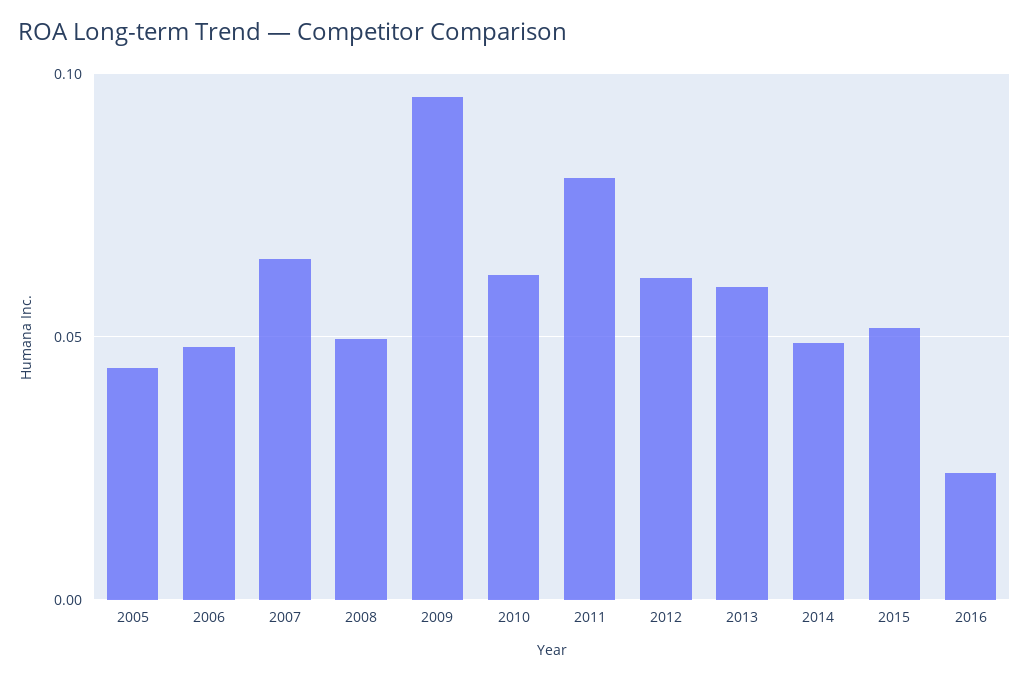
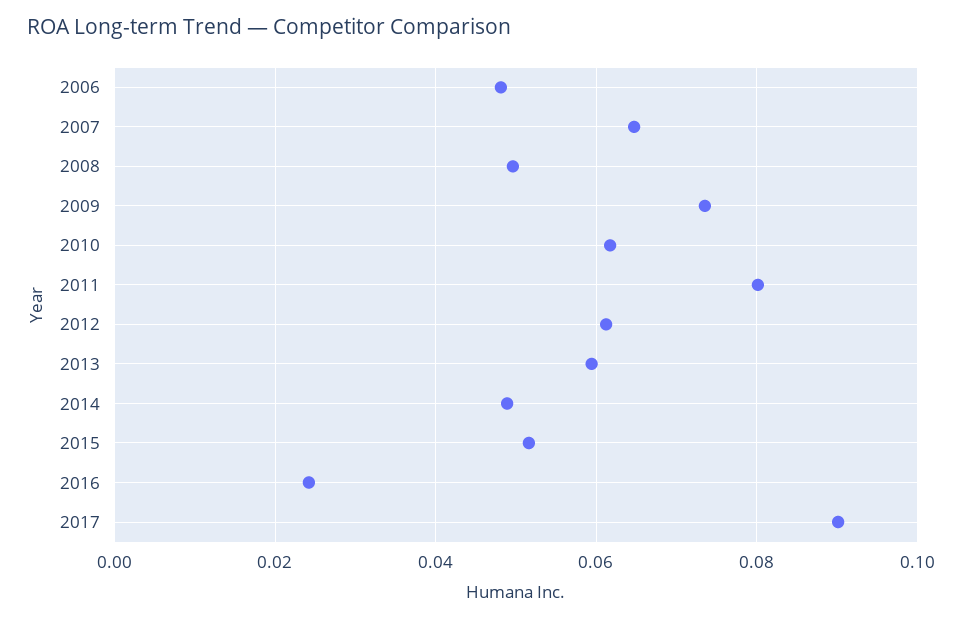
2005: 0.045 -> none
2009: 0.095 -> 0.074
2017: none -> 0.09

